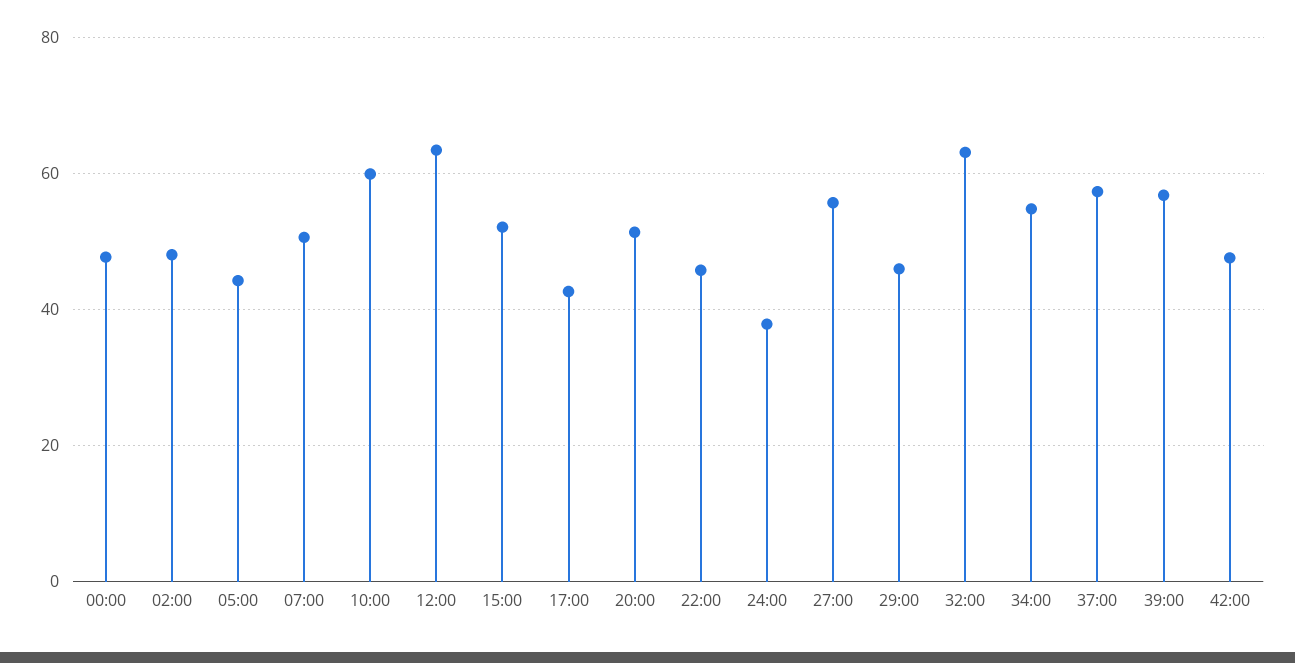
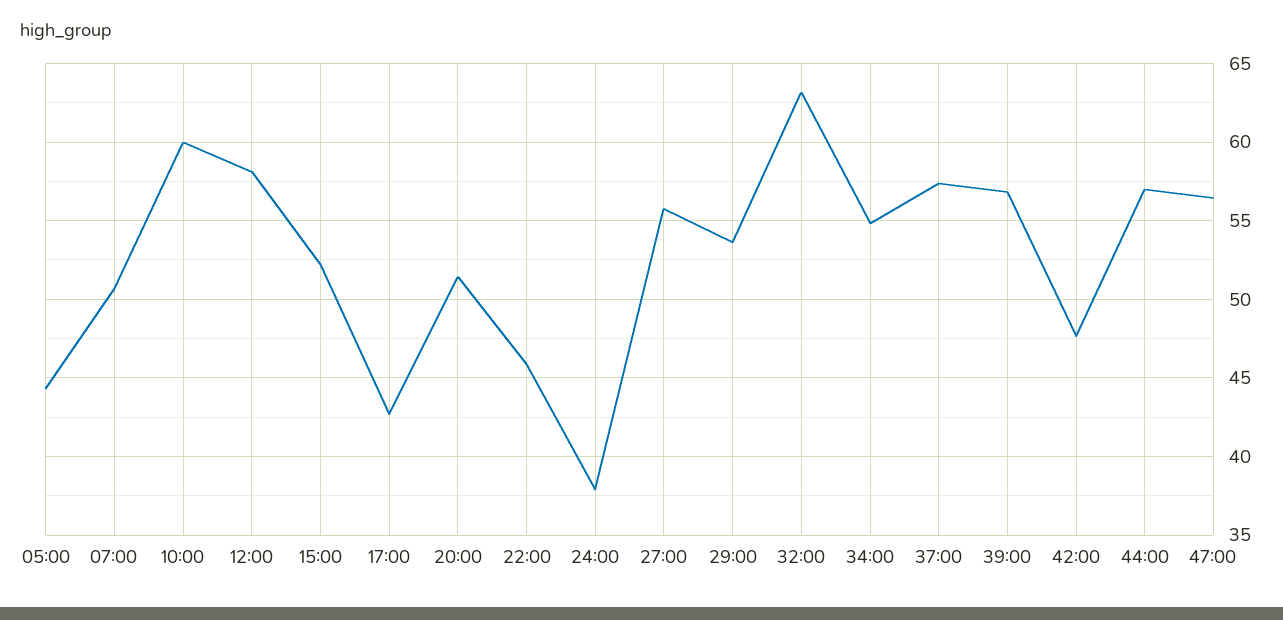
00:00: 48 -> none
02:00: 48 -> none
12:00: 64 -> 58
29:00: 46 -> 53.5
44:00: none -> 57
47:00: none -> 56.5

